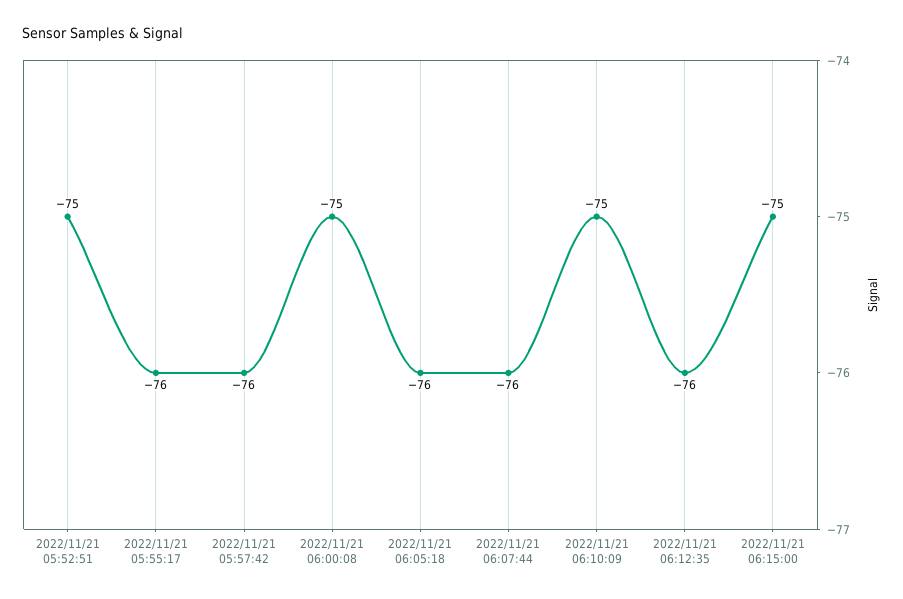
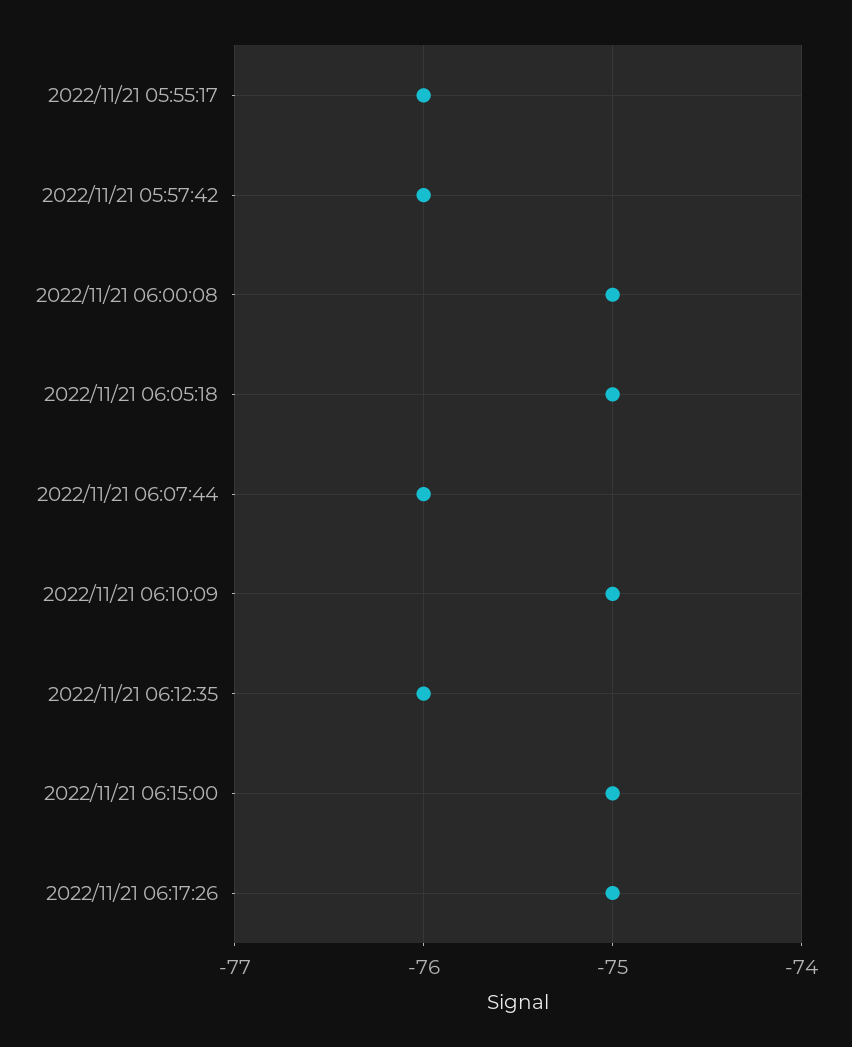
2022/11/21 05:52:51: -75 -> none
2022/11/21 06:05:18: -76 -> -75
2022/11/21 06:17:26: none -> -75

